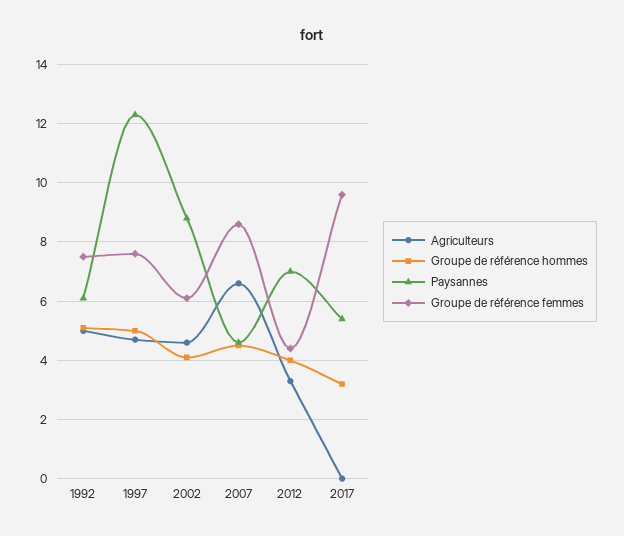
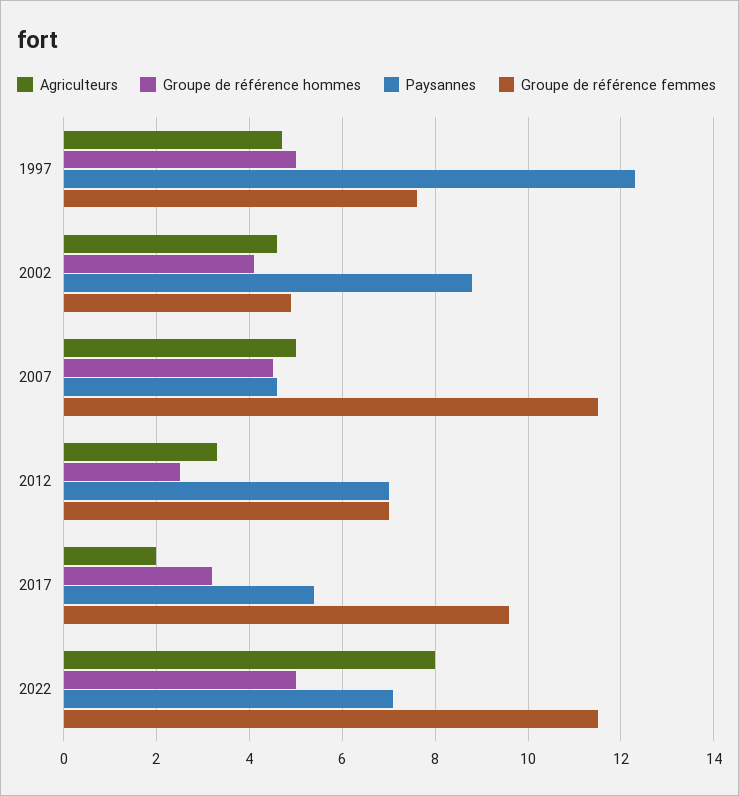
Agriculteurs, 1992: 5 -> none
Groupe de référence hommes, 1992: 5 -> none
Paysannes, 1992: 6 -> none
Groupe de référence femmes, 1992: 7.5 -> none
Groupe de référence femmes, 2002: 6 -> 5
Agriculteurs, 2007: 6.5 -> 5
Groupe de référence femmes, 2007: 8.5 -> 11.5
Groupe de référence hommes, 2012: 4 -> 2.5
Groupe de référence femmes, 2012: 4.5 -> 7
Agriculteurs, 2017: 0 -> 2
Agriculteurs, 2022: none -> 8
Groupe de référence hommes, 2022: none -> 5
Paysannes, 2022: none -> 7
Groupe de référence femmes, 2022: none -> 11.5

